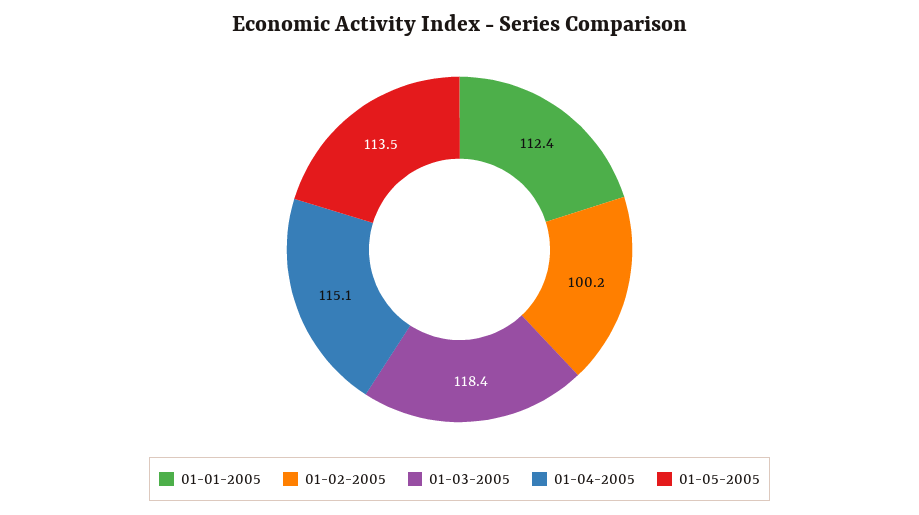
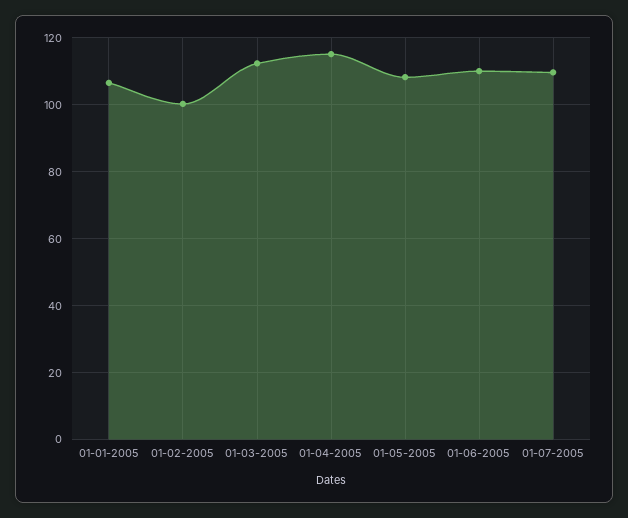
01-01-2005: 112.4 -> 106
01-03-2005: 118.4 -> 112
01-05-2005: 113.5 -> 108
01-06-2005: none -> 110
01-07-2005: none -> 110

